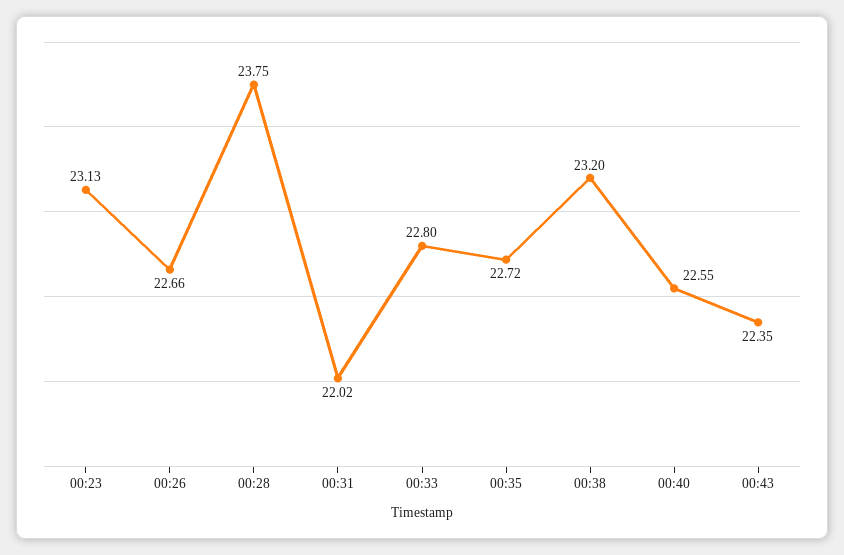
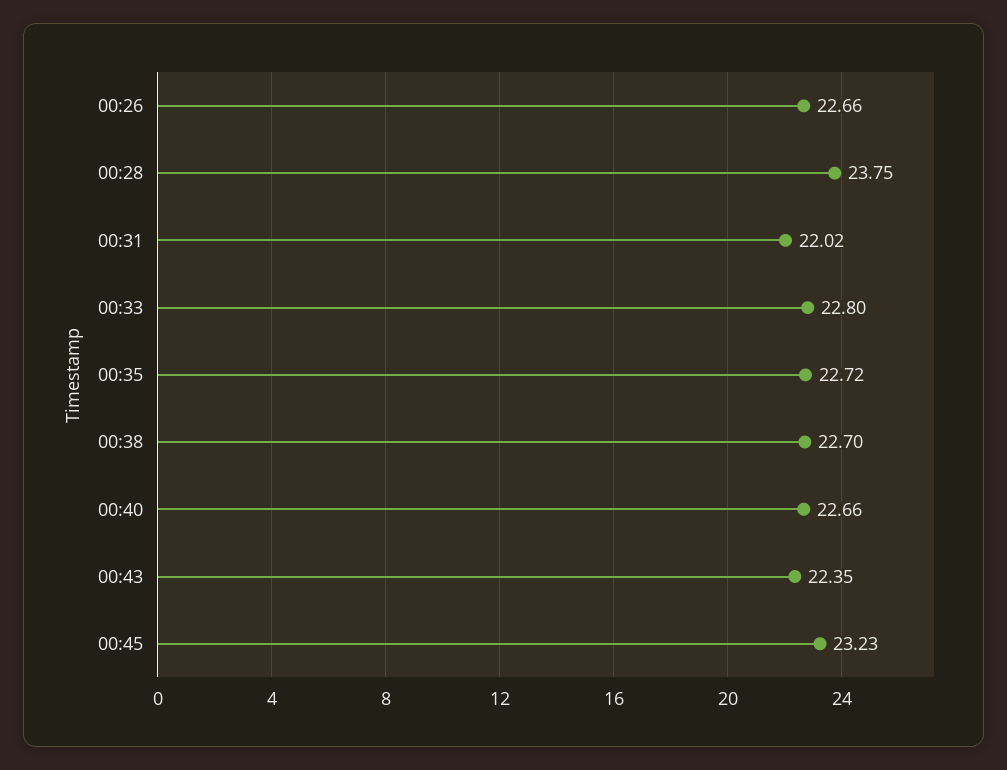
00:23: 23.13 -> none
00:38: 23.2 -> 22.7
00:40: 22.55 -> 22.66
00:45: none -> 23.23

